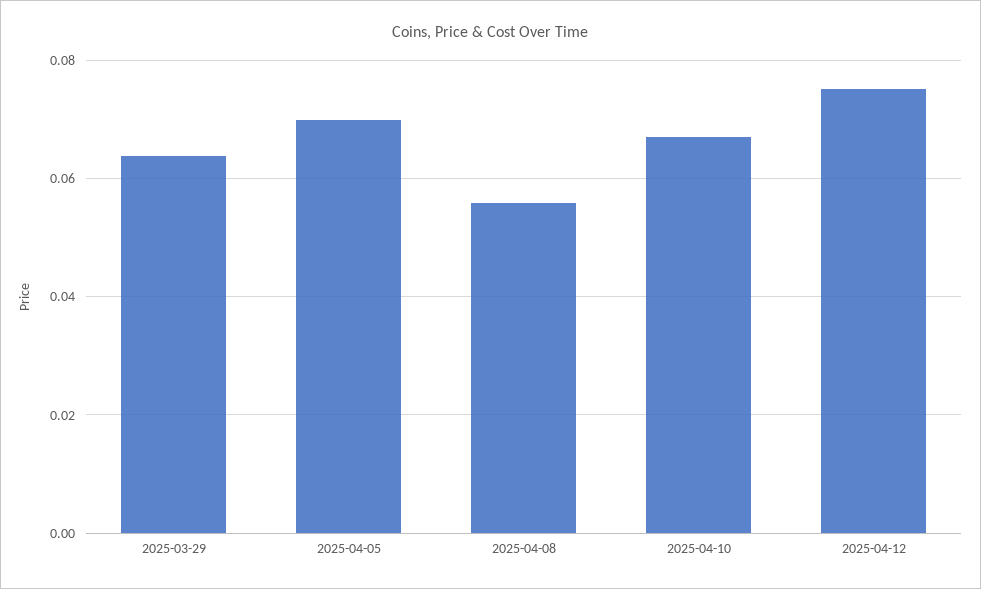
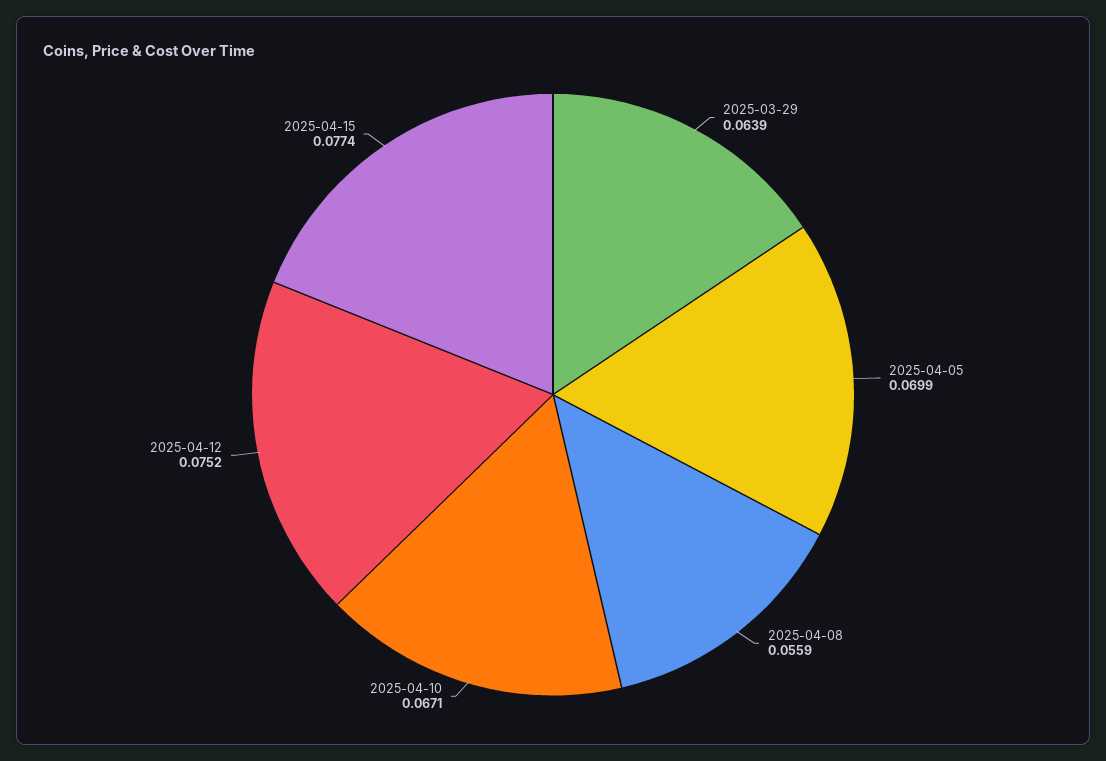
2025-04-15: none -> 0.0774

